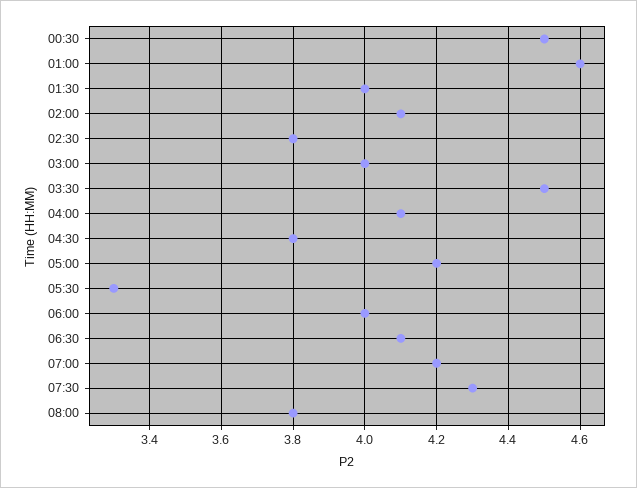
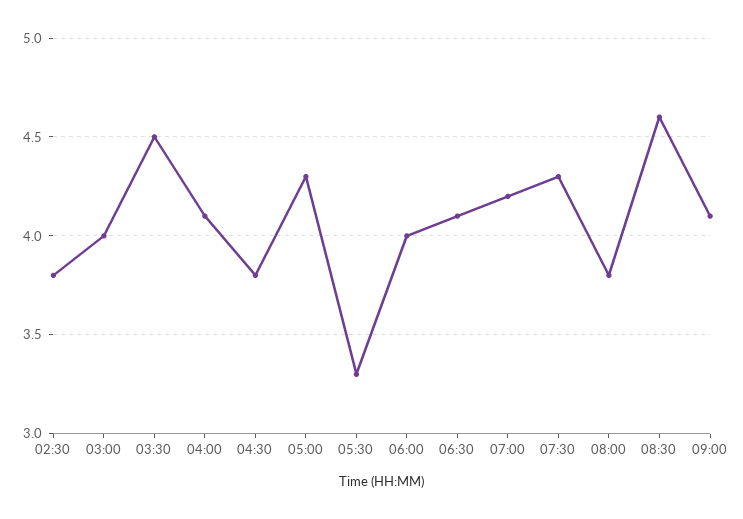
00:30: 4.5 -> none
01:00: 4.6 -> none
01:30: 4 -> none
02:00: 4.1 -> none
05:00: 4.2 -> 4.3
08:30: none -> 4.6
09:00: none -> 4.1

